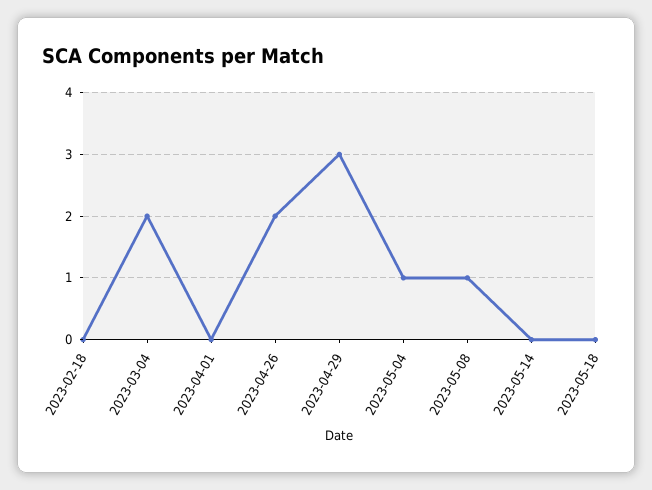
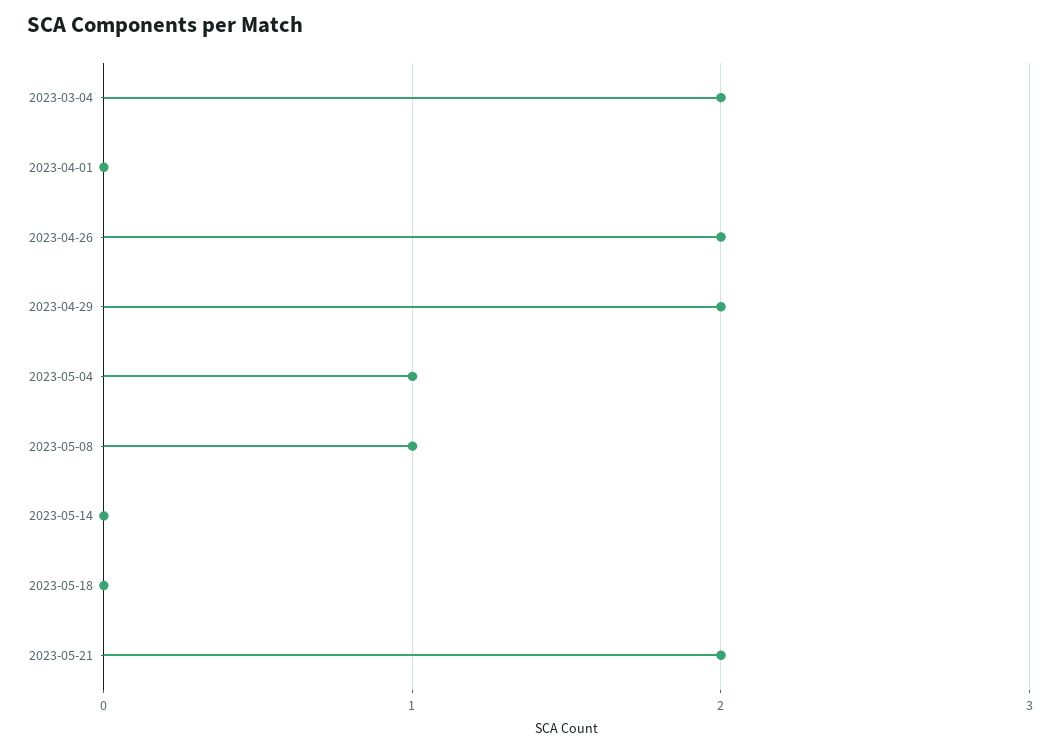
2023-02-18: 0 -> none
2023-04-29: 3 -> 2
2023-05-21: none -> 2

